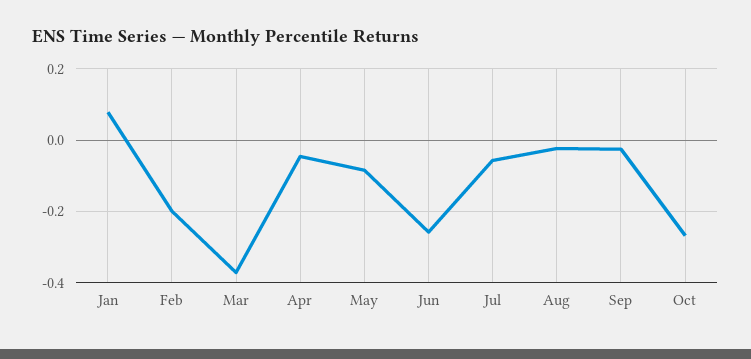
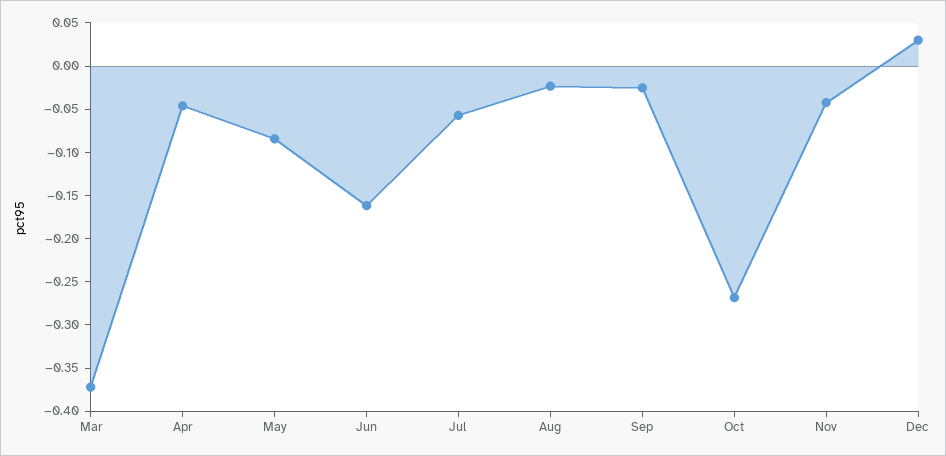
Jan: 0.08 -> none
Feb: -0.2 -> none
Jun: -0.26 -> -0.16
Nov: none -> -0.04
Dec: none -> 0.03

